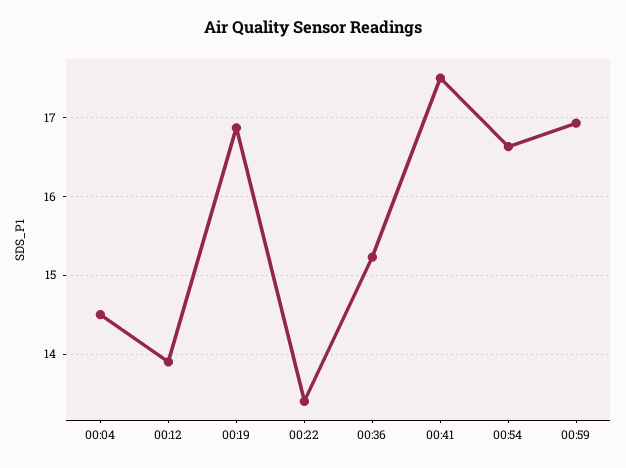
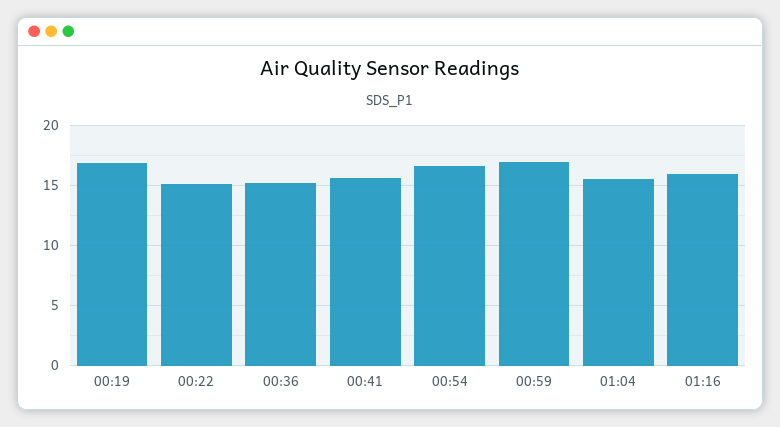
00:04: 14.5 -> none
00:12: 13.9 -> none
00:22: 13.4 -> 15
00:41: 17.5 -> 15.5
01:04: none -> 15.5
01:16: none -> 16

